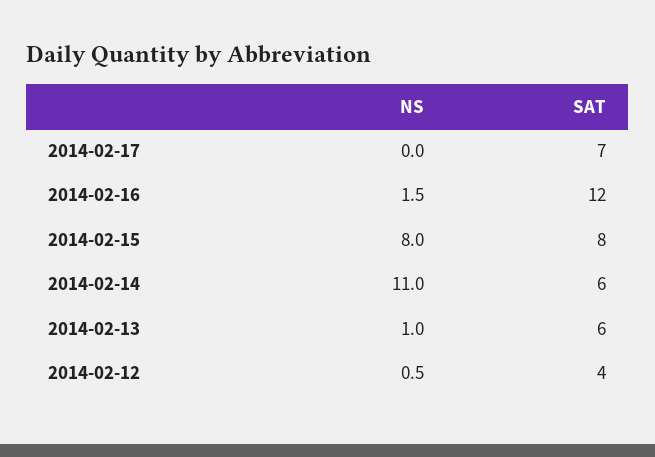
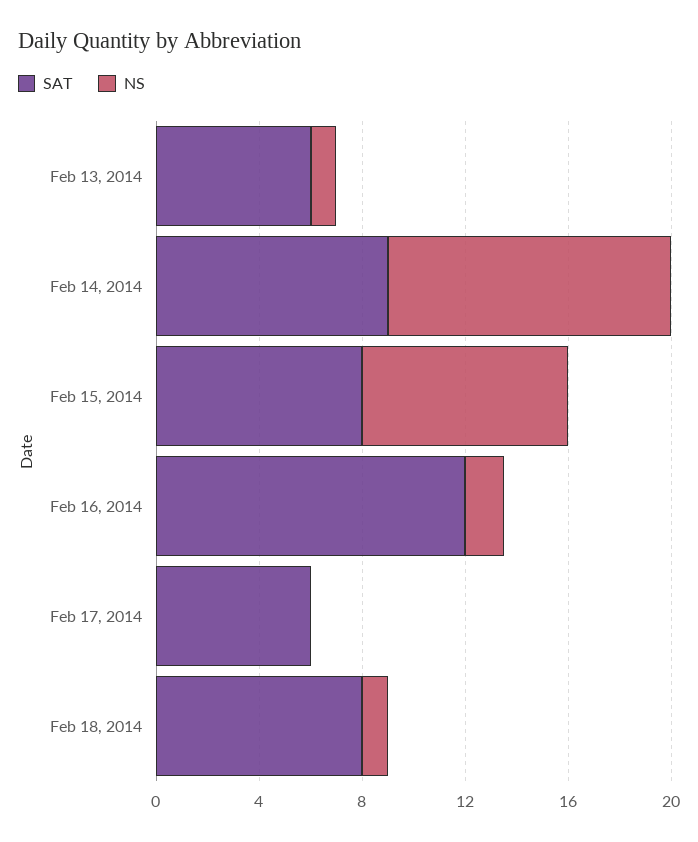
SAT, 2014-02-17: 7 -> 6
SAT, 2014-02-14: 6 -> 9
NS, 2014-02-12: 0.5 -> none
SAT, 2014-02-12: 4 -> none
SAT, Feb 18, 2014: none -> 8
NS, Feb 18, 2014: none -> 1

